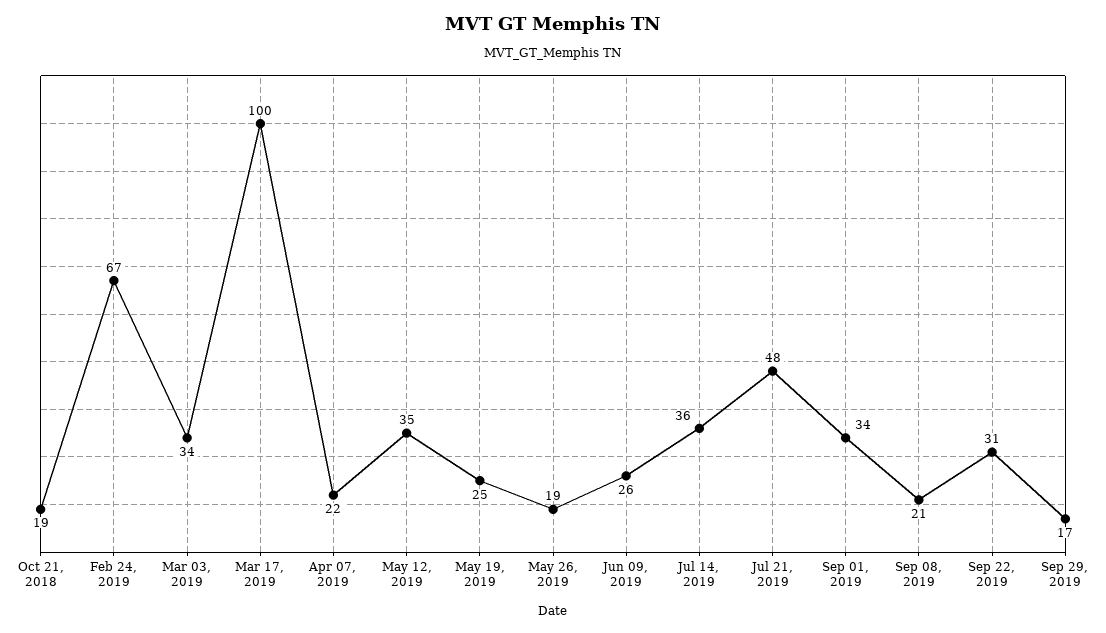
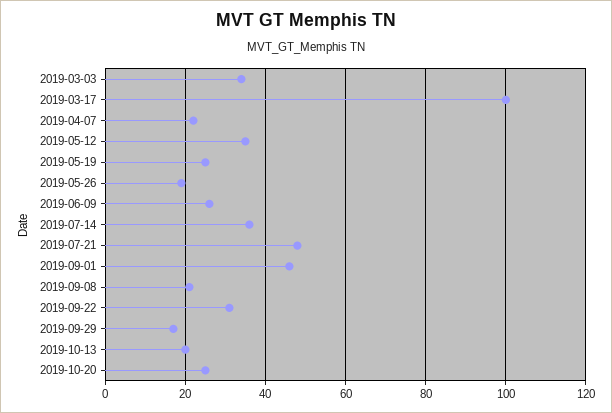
Oct 21, 2018: 19 -> none
Feb 24, 2019: 67 -> none
Sep 01, 2019: 34 -> 45
2019-10-13: none -> 20
2019-10-20: none -> 25

